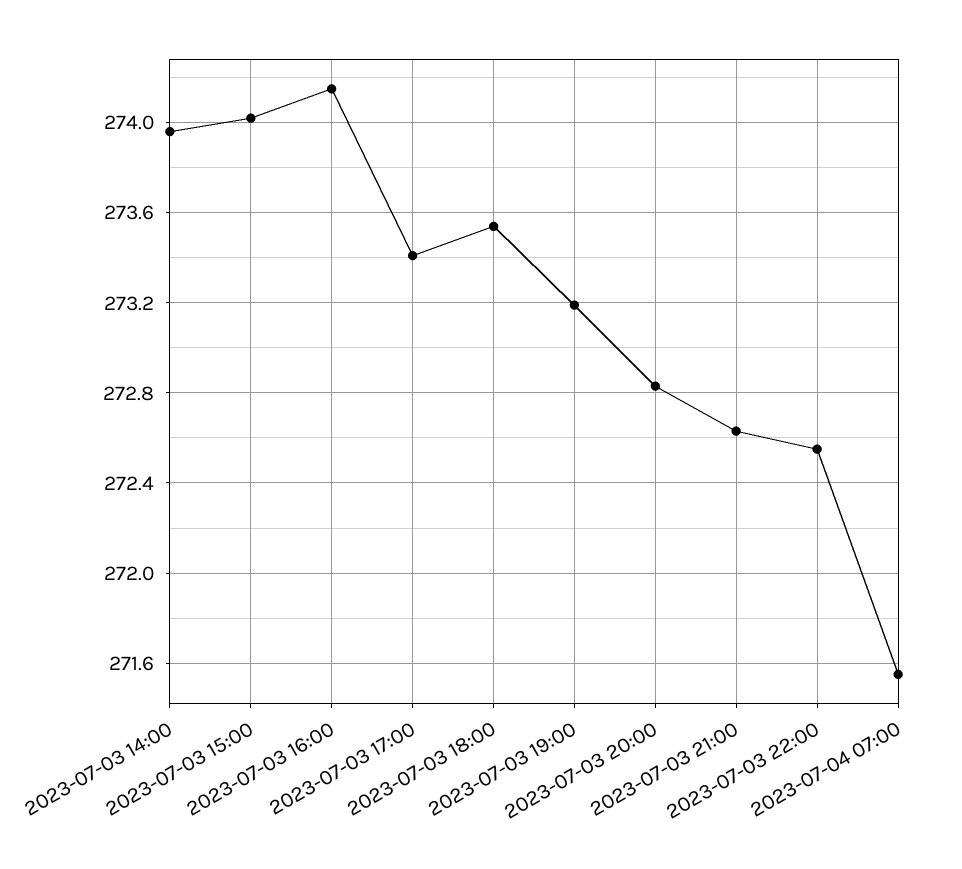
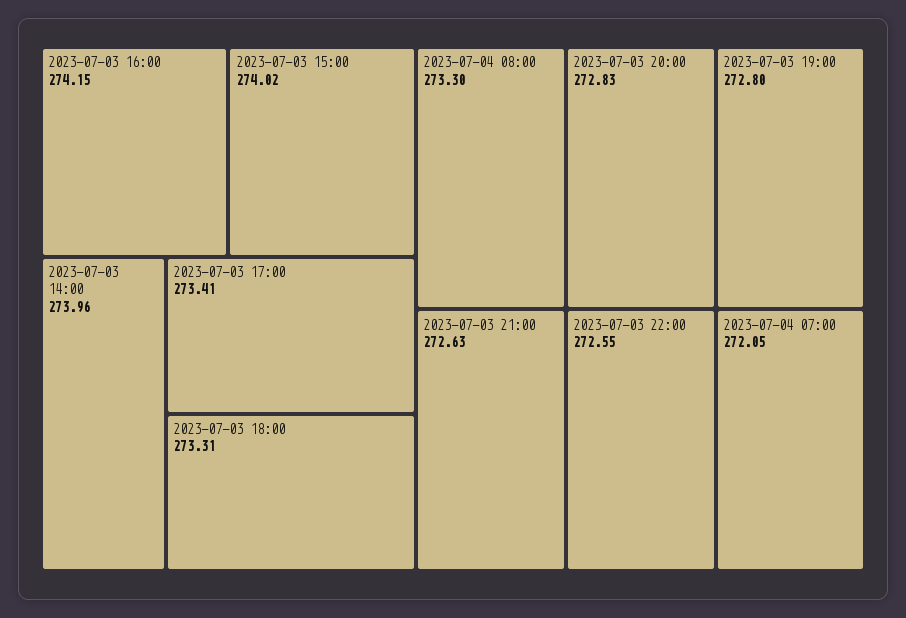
2023-07-03 18:00: 273.55 -> 273.31
2023-07-03 19:00: 273.2 -> 272.8
2023-07-04 07:00: 271.55 -> 272.05
2023-07-04 08:00: none -> 273.3

